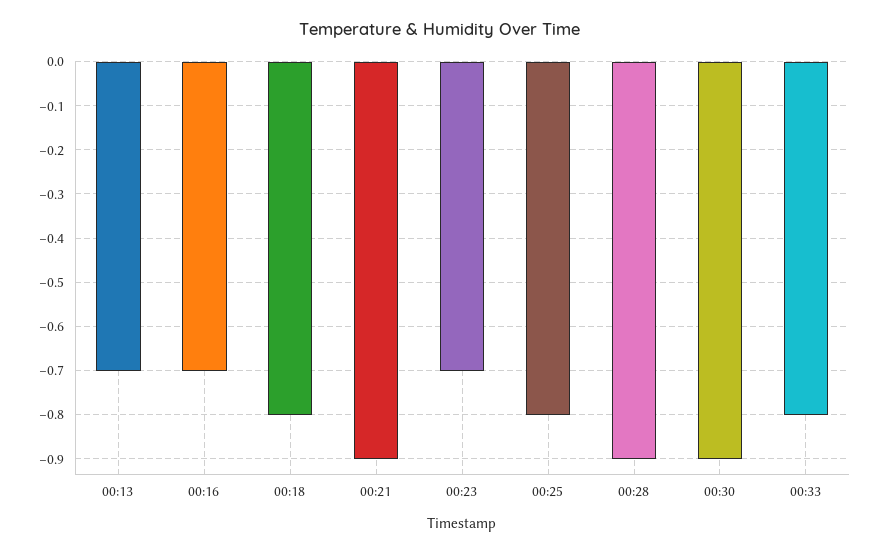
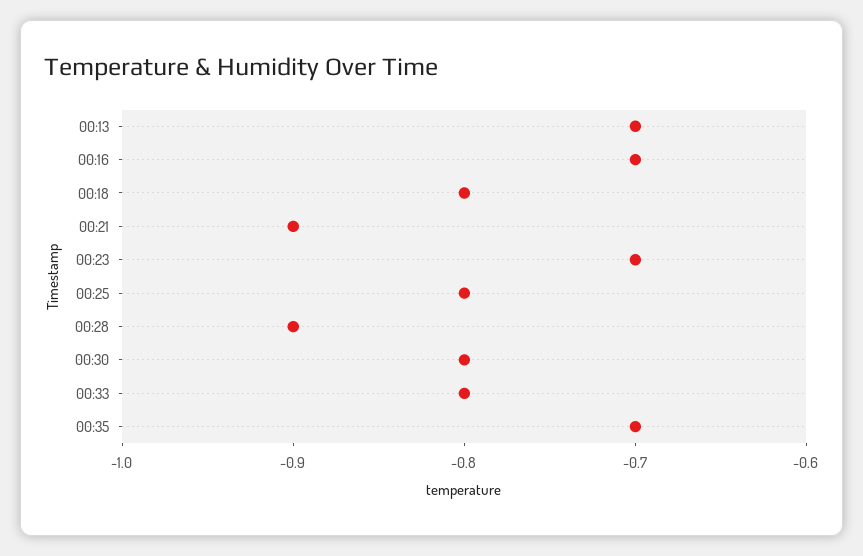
00:30: -0.9 -> -0.8
00:35: none -> -0.7

